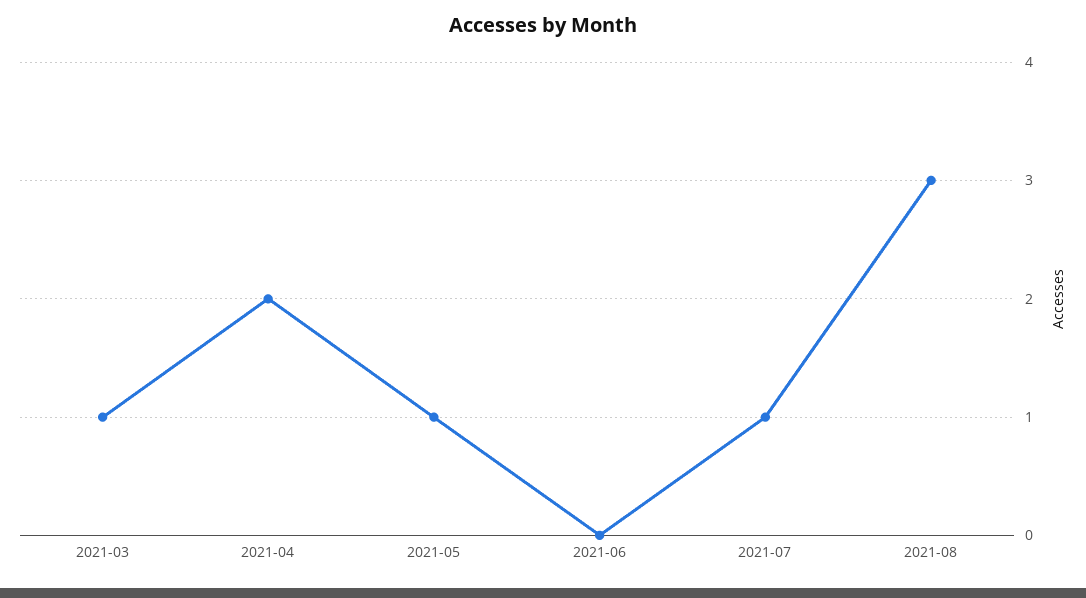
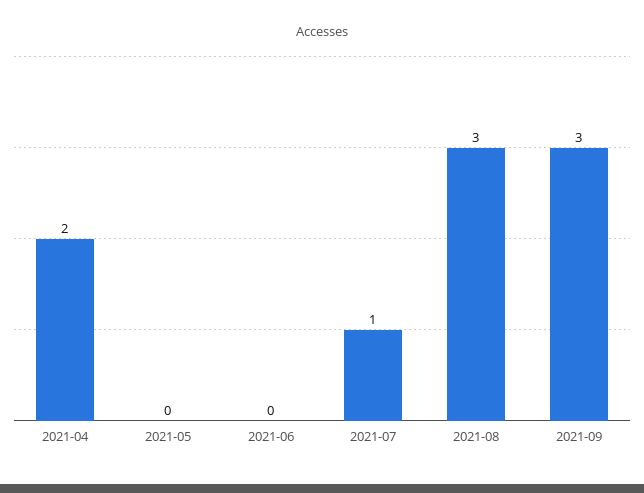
2021-03: 1 -> none
2021-05: 1 -> 0
2021-09: none -> 3

